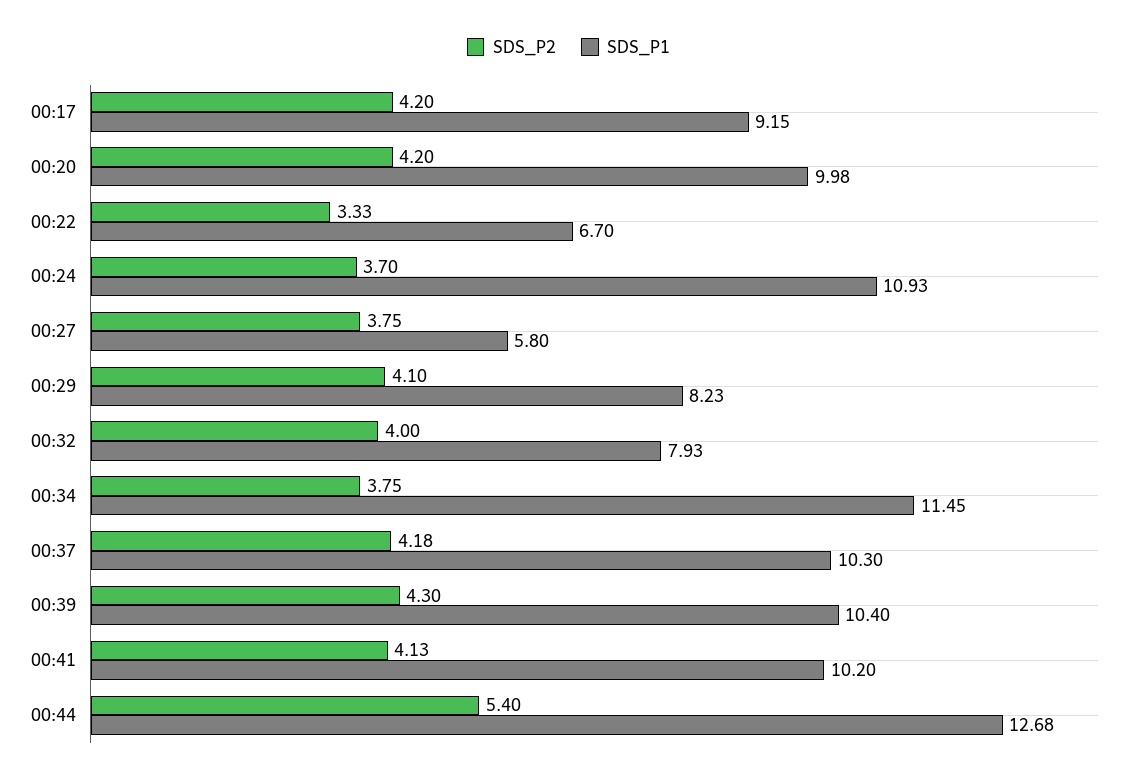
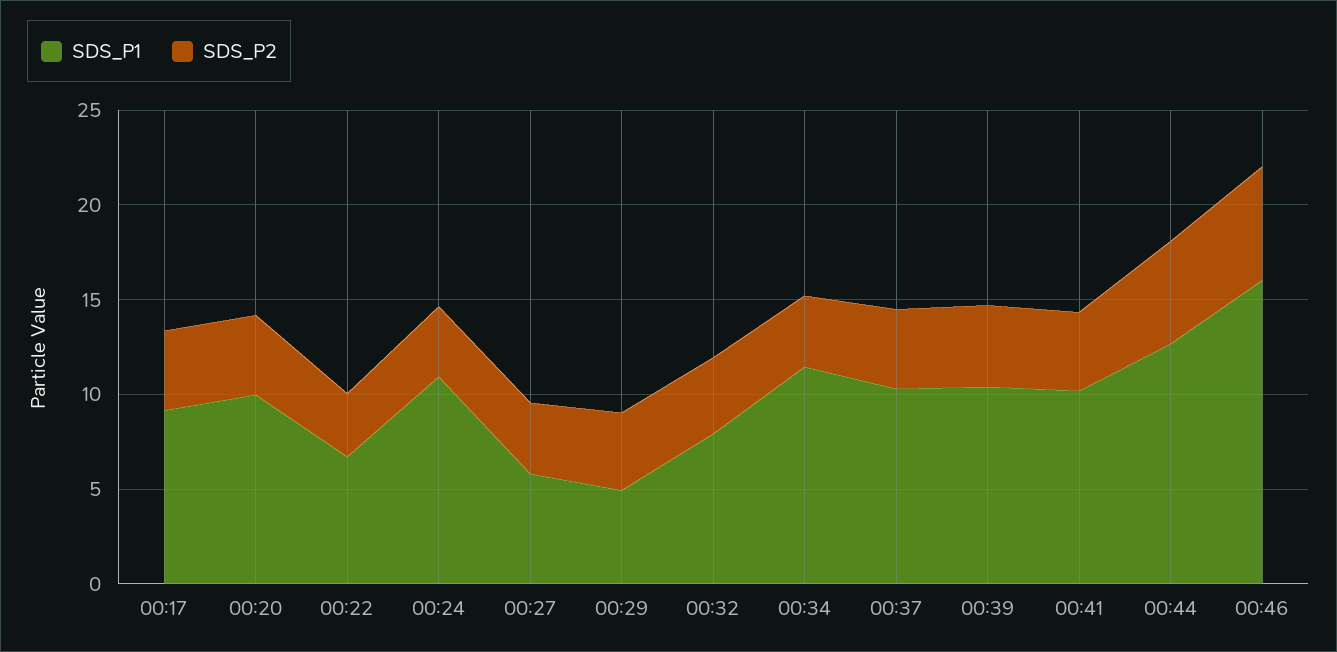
SDS_P1, 00:29: 8.23 -> 5
SDS_P1, 00:46: none -> 16
SDS_P2, 00:46: none -> 6

